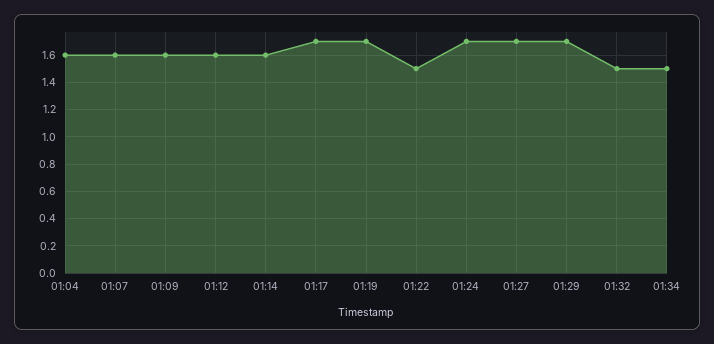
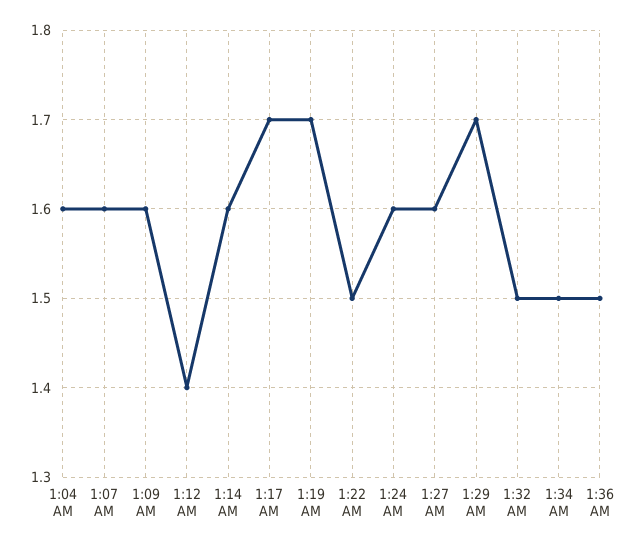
01:12: 1.6 -> 1.4
01:24: 1.7 -> 1.6
01:27: 1.7 -> 1.6
1:36 AM: none -> 1.5

